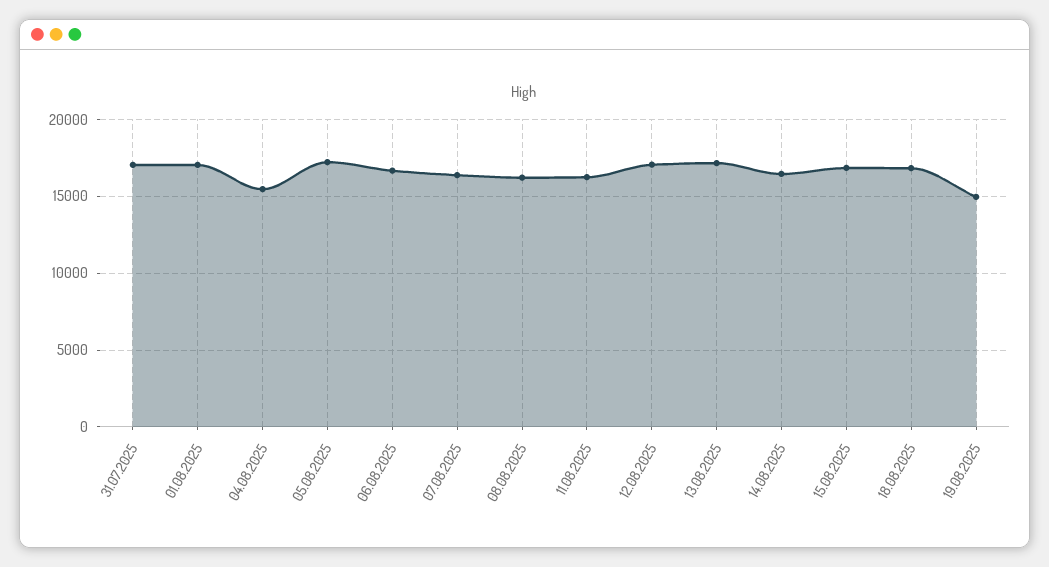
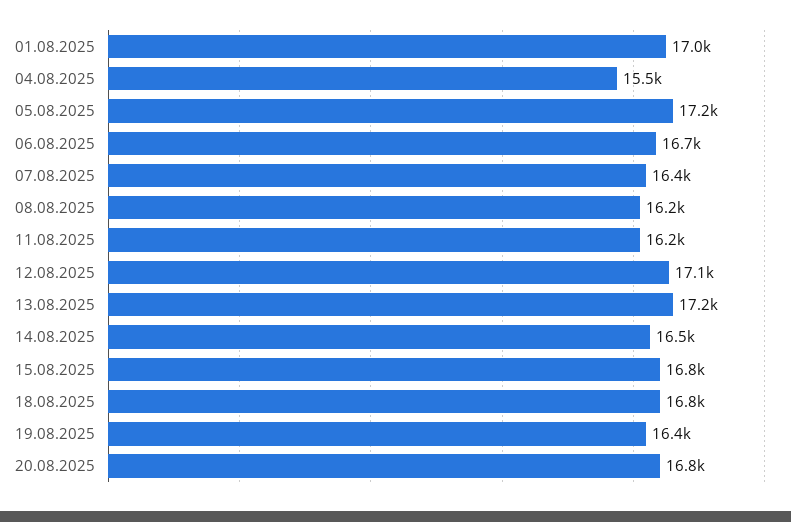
31.07.2025: 17000 -> none
19.08.2025: 15000 -> 16400
20.08.2025: none -> 16800

